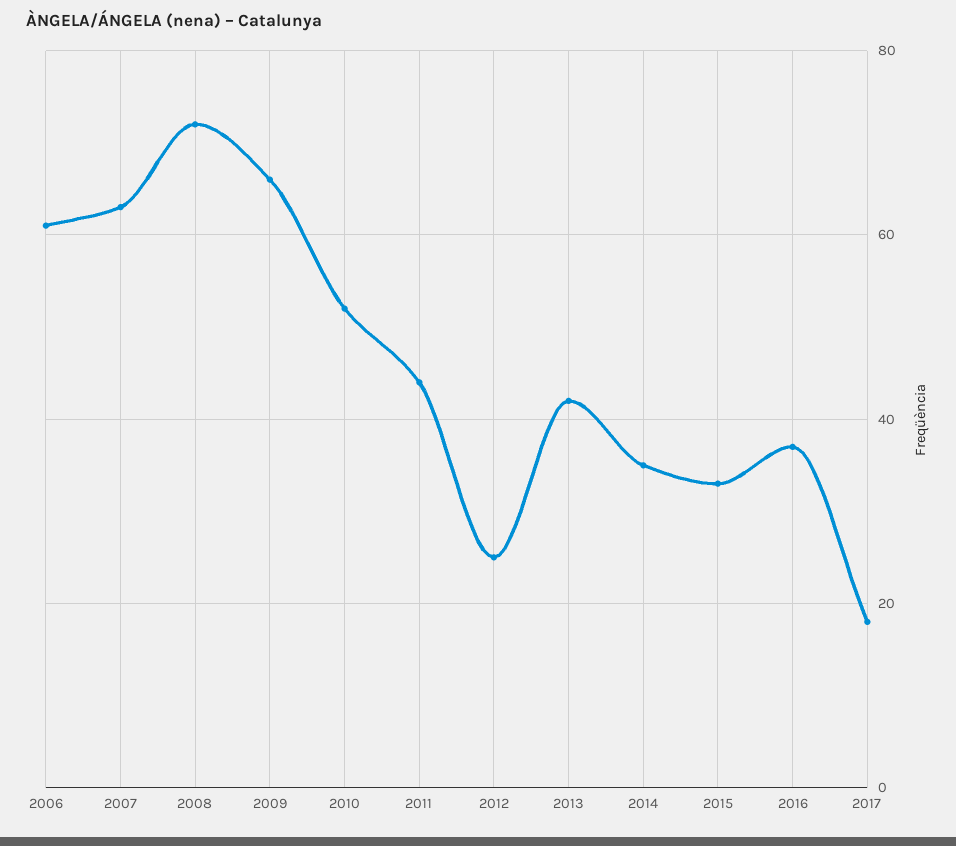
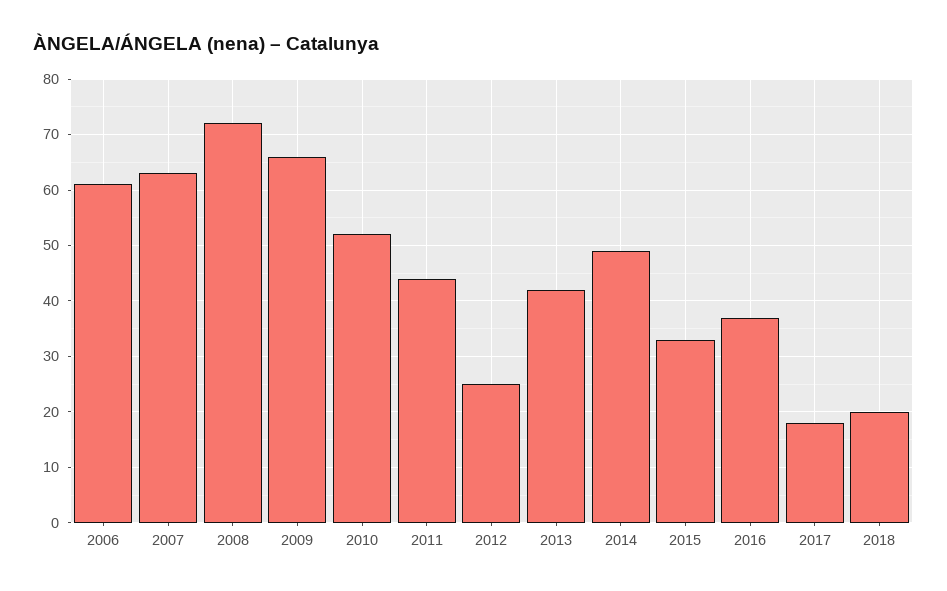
2014: 35 -> 50
2018: none -> 20

